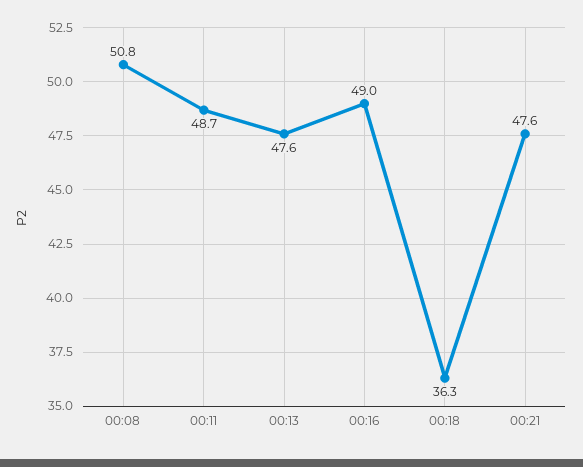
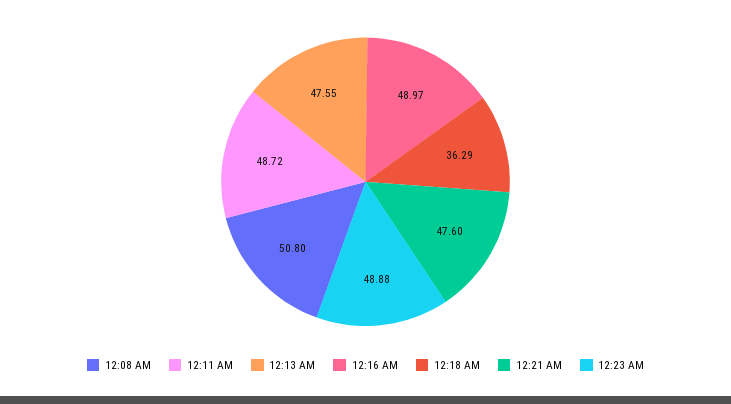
12:23 AM: none -> 48.88

